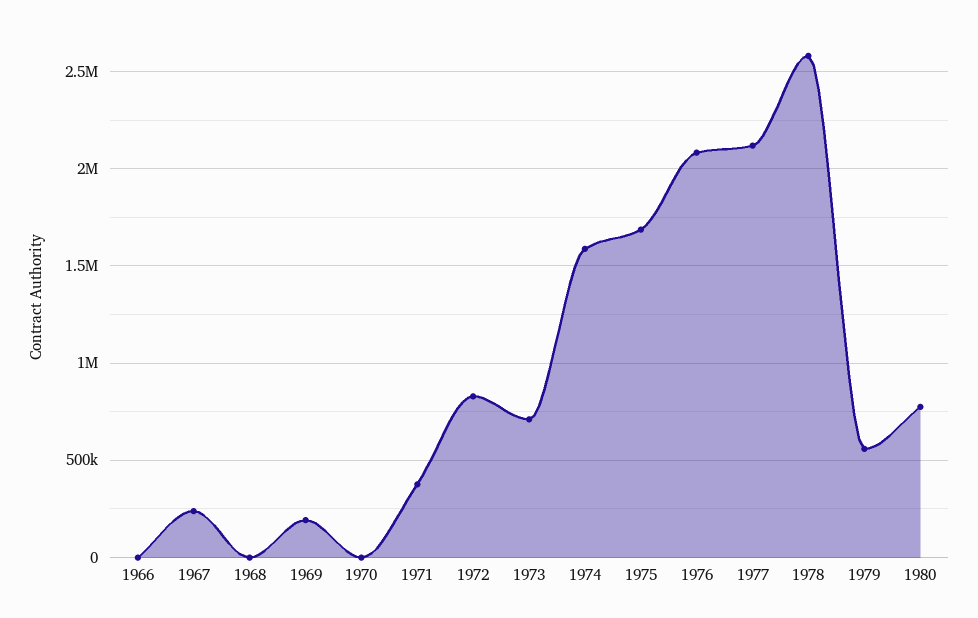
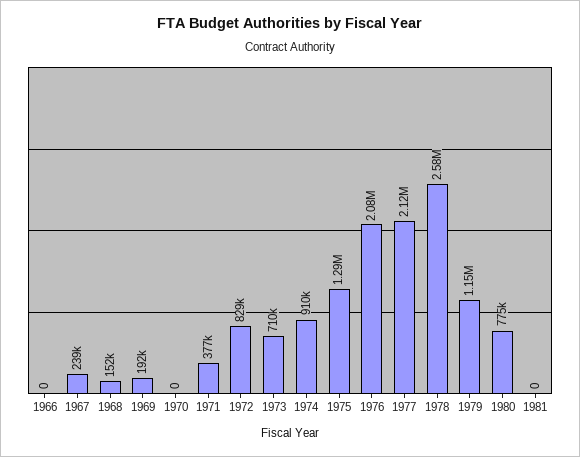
1968: 0 -> 152000
1974: 1600000 -> 910000
1975: 1700000 -> 1290000
1979: 550000 -> 1150000
1981: none -> 0

